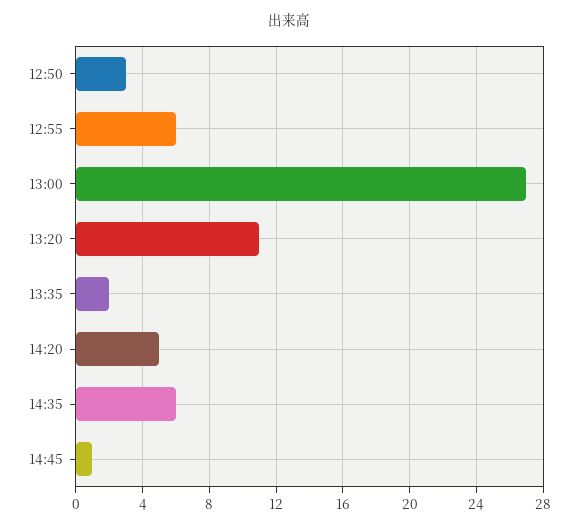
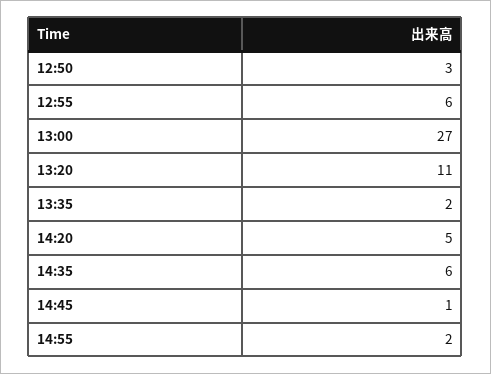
14:55: none -> 2

